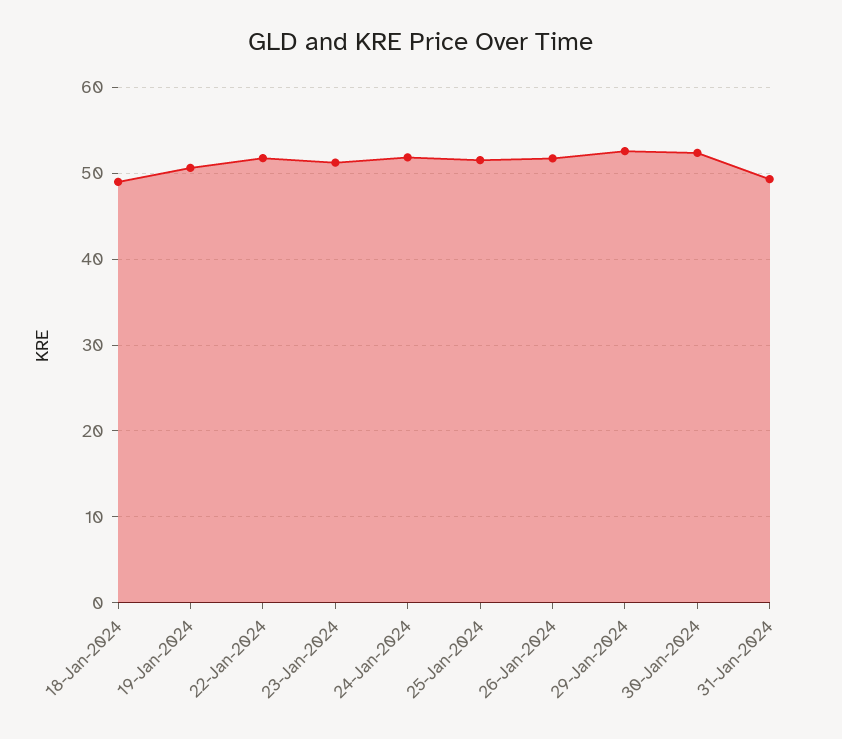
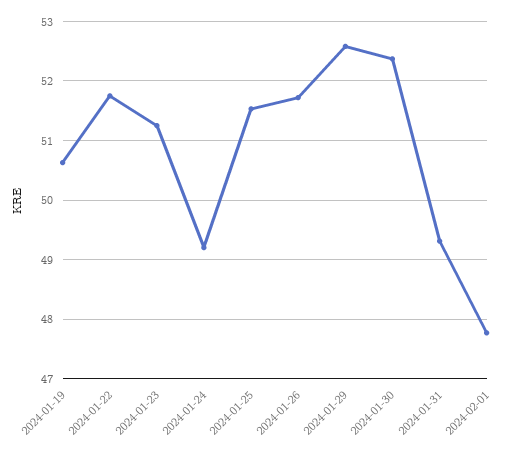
18-Jan-2024: 49 -> none
24-Jan-2024: 52 -> 49.2
2024-02-01: none -> 47.8

